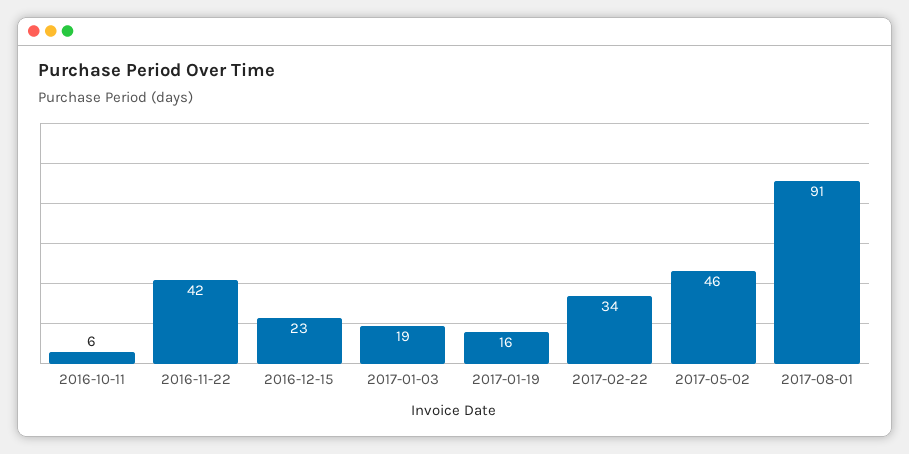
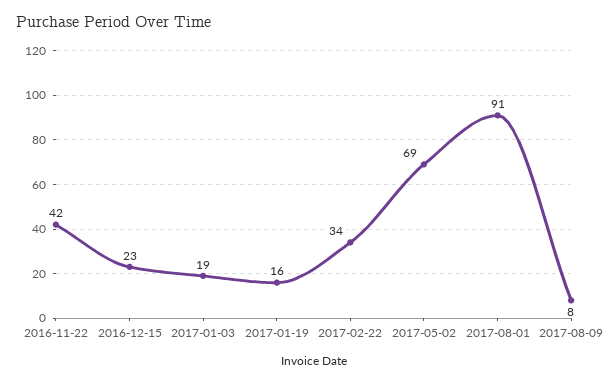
2016-10-11: 6 -> none
2017-05-02: 46 -> 69
2017-08-09: none -> 8

